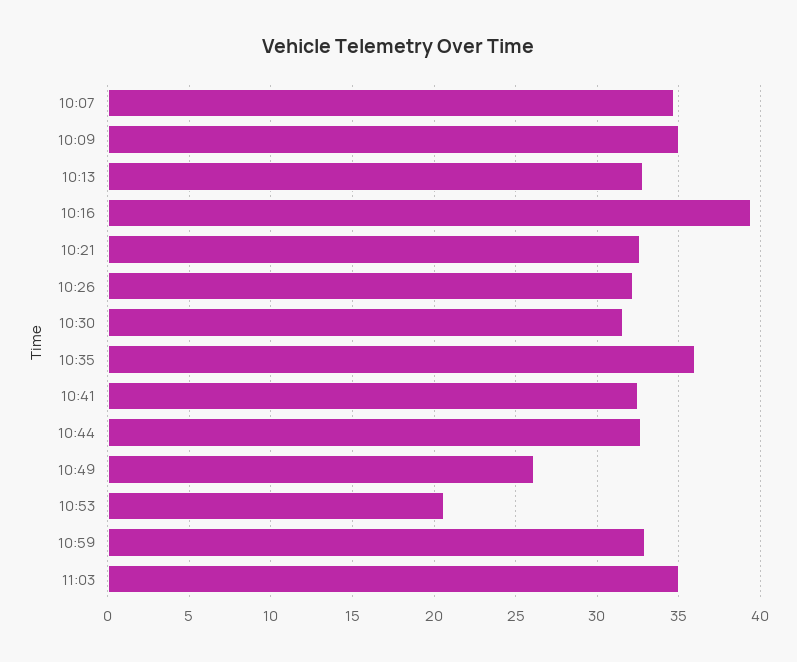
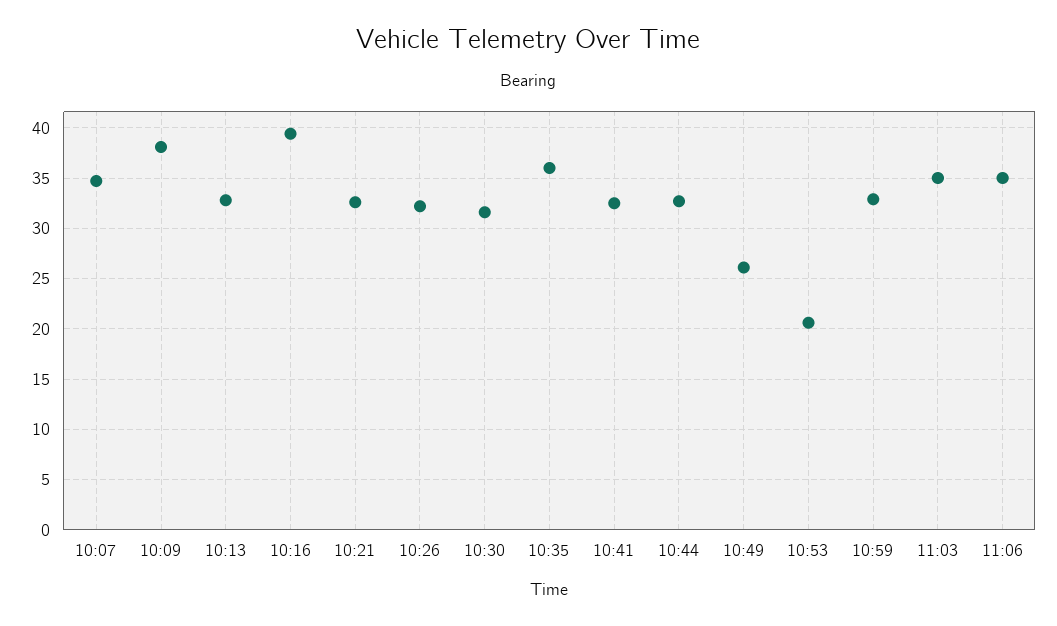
10:09: 35 -> 38
11:06: none -> 35

